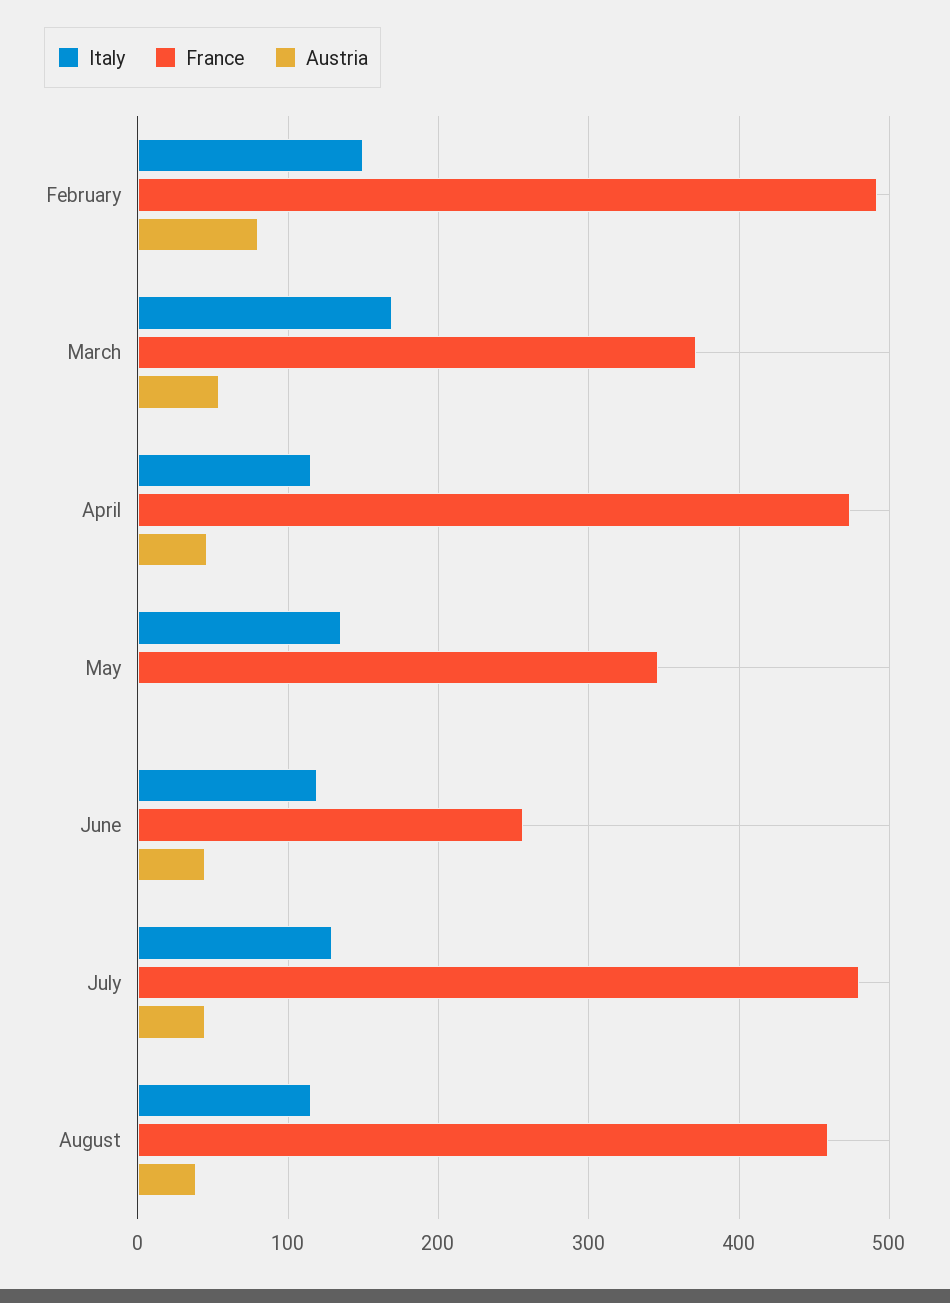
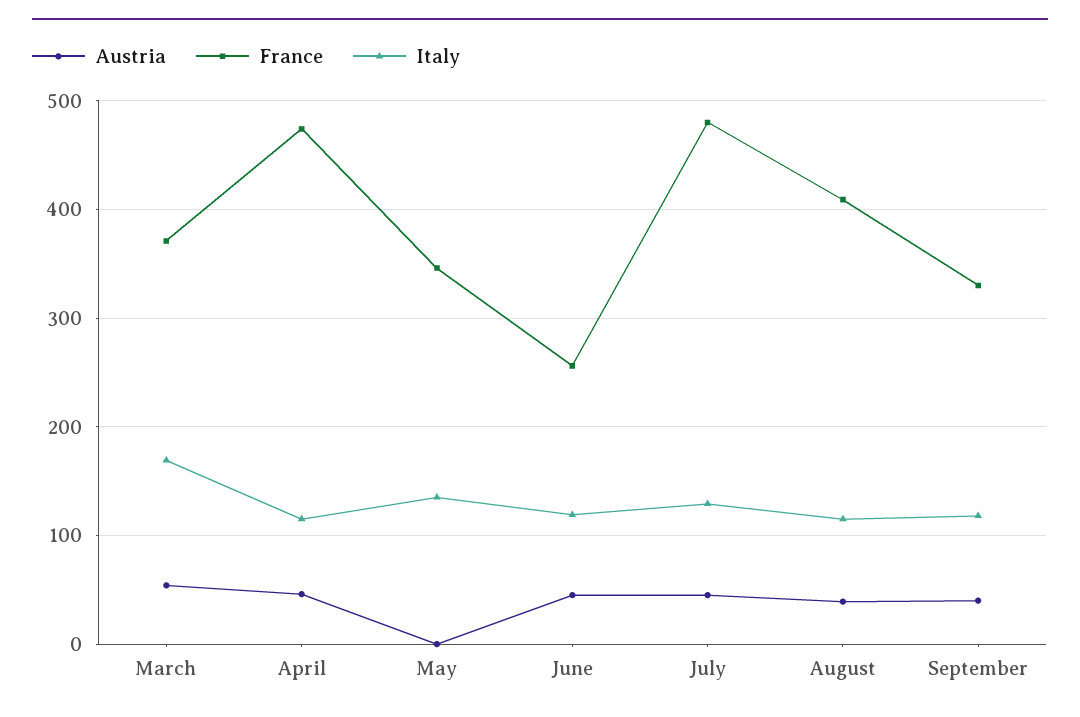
Italy, February: 150 -> none
France, February: 490 -> none
Austria, February: 80 -> none
France, August: 460 -> 410
Austria, September: none -> 40
France, September: none -> 330
Italy, September: none -> 120

